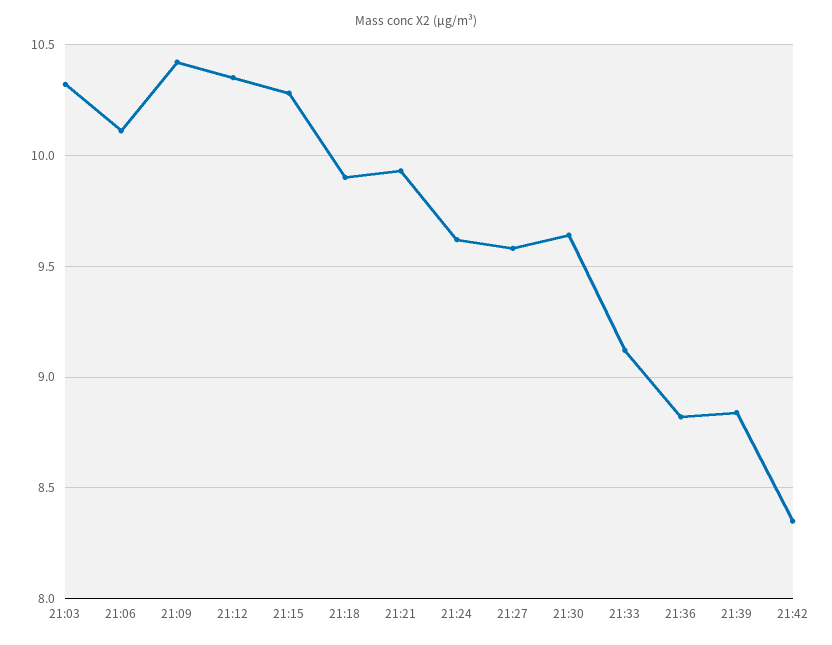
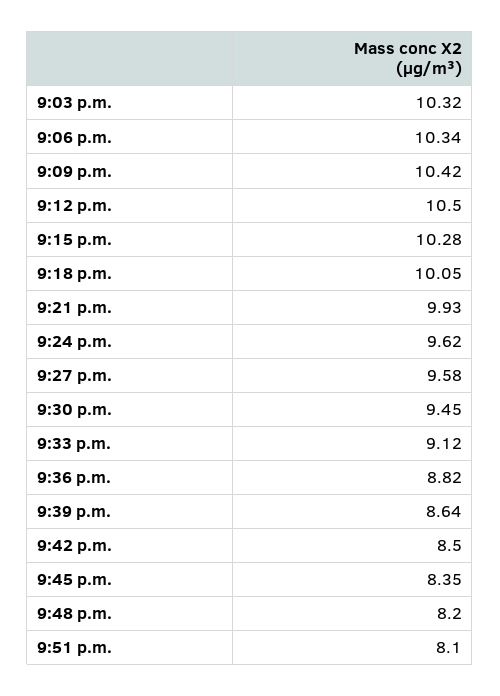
21:06: 10.1 -> 10.34
21:12: 10.35 -> 10.5
21:18: 9.9 -> 10.05
21:30: 9.65 -> 9.45
21:39: 8.85 -> 8.64
21:42: 8.35 -> 8.5
9:45 p.m.: none -> 8.35
9:48 p.m.: none -> 8.2
9:51 p.m.: none -> 8.1

